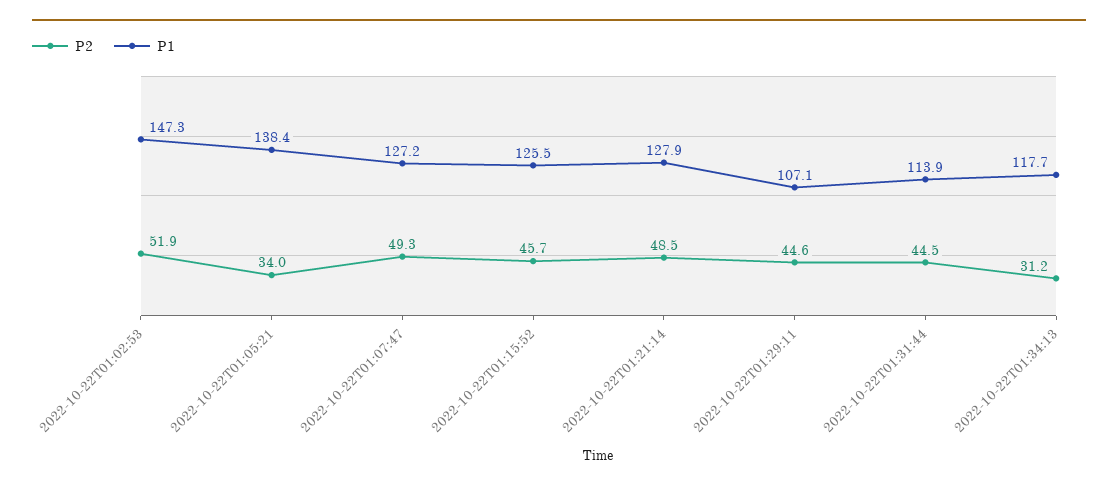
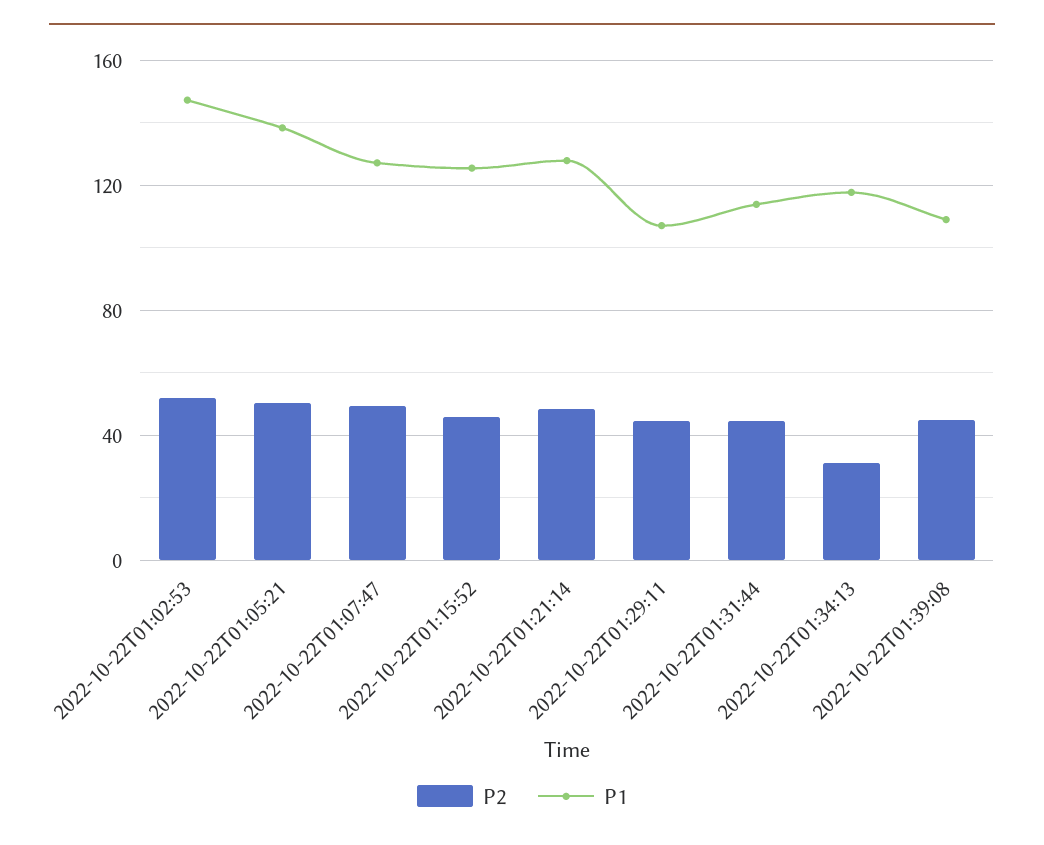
P2, 2022-10-22T01:05:21: 34 -> 50
P2, 2022-10-22T01:39:08: none -> 45
P1, 2022-10-22T01:39:08: none -> 110

